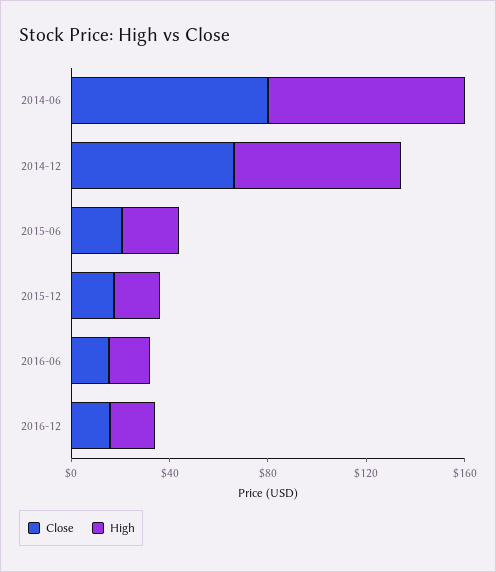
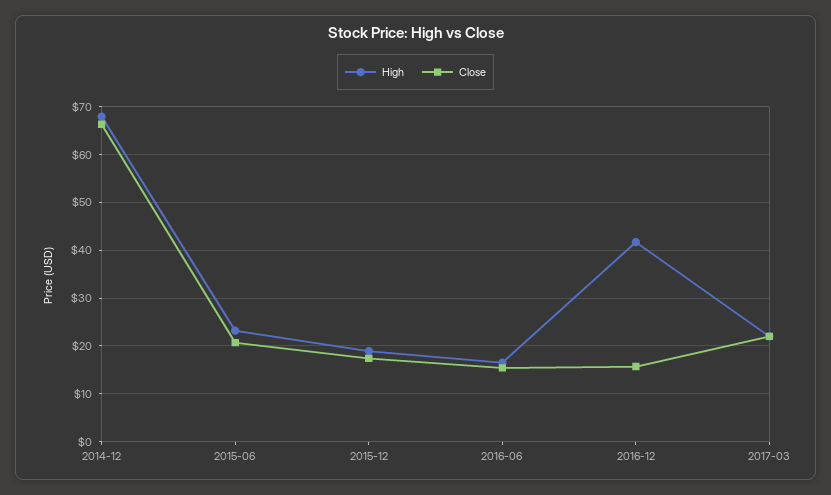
Close, 2014-06: 80 -> none
High, 2014-06: 80 -> none
High, 2016-12: 20 -> 42
High, 2017-03: none -> 22
Close, 2017-03: none -> 22

